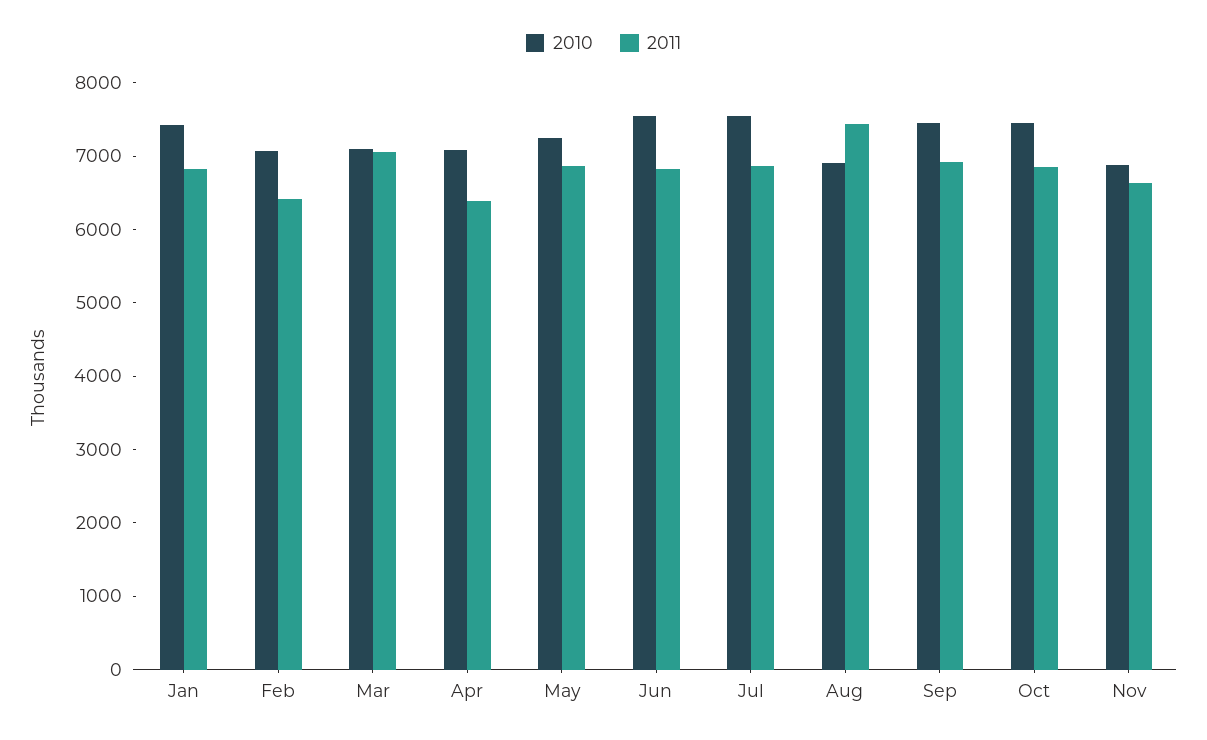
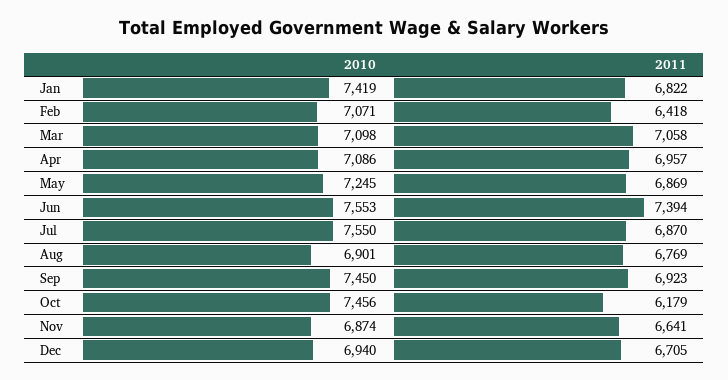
2011, Apr: 6400 -> 6957
2011, Jun: 6800 -> 7394
2011, Aug: 7400 -> 6769
2011, Oct: 6800 -> 6179
2010, Dec: none -> 6940
2011, Dec: none -> 6705

